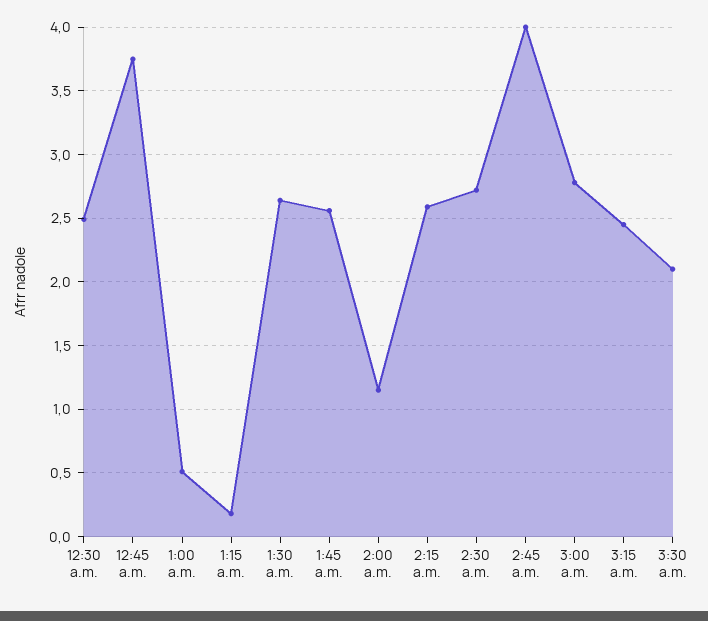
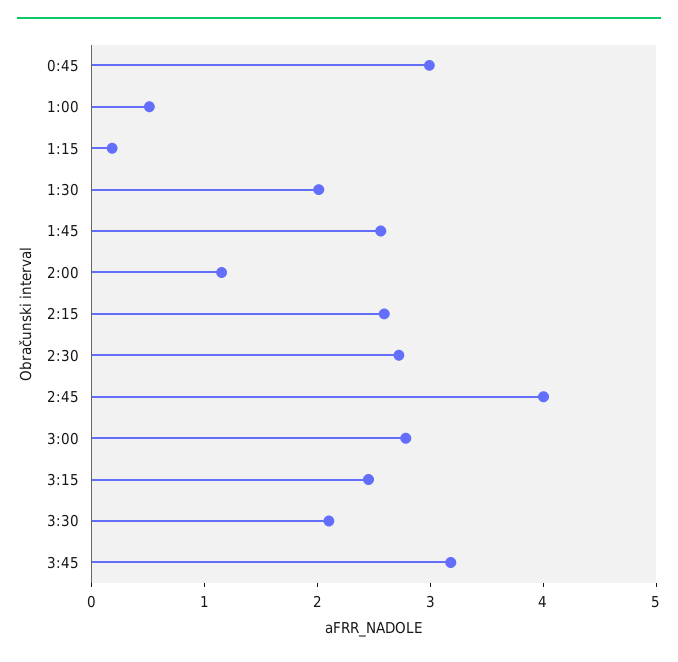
12:30 a.m.: 2.5 -> none
12:45 a.m.: 3.75 -> 3
1:30 a.m.: 2.65 -> 2
3:45: none -> 3.2

